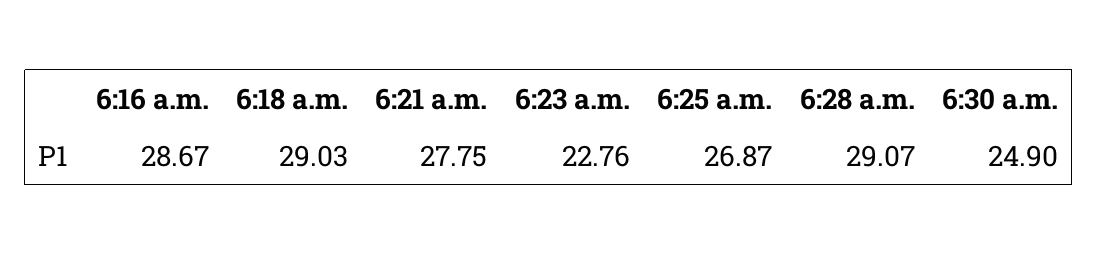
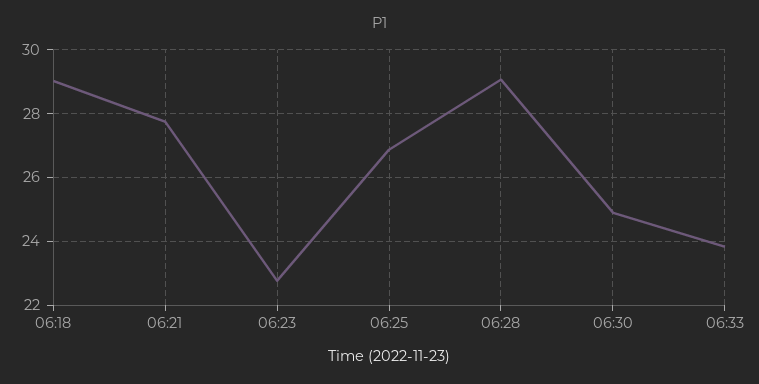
6:16 a.m.: 28.67 -> none
06:33: none -> 23.8

